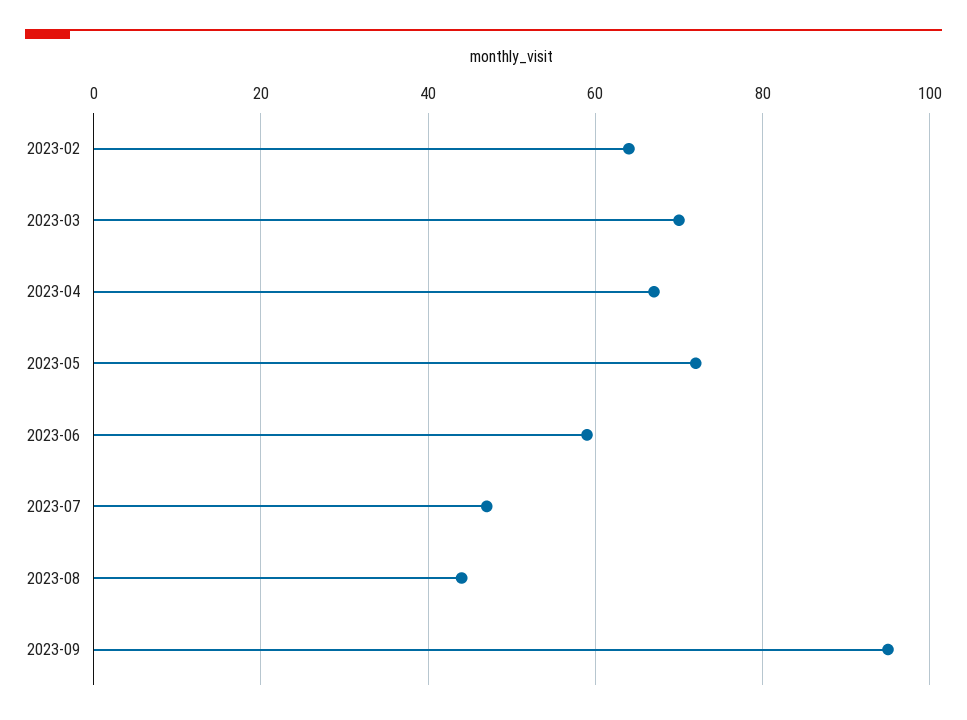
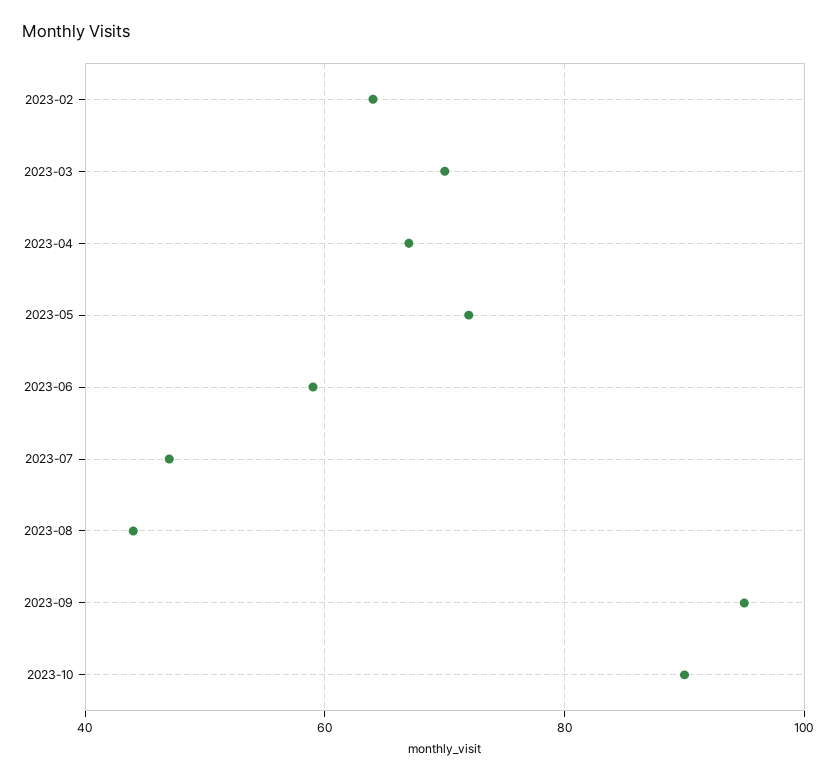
2023-10: none -> 90

